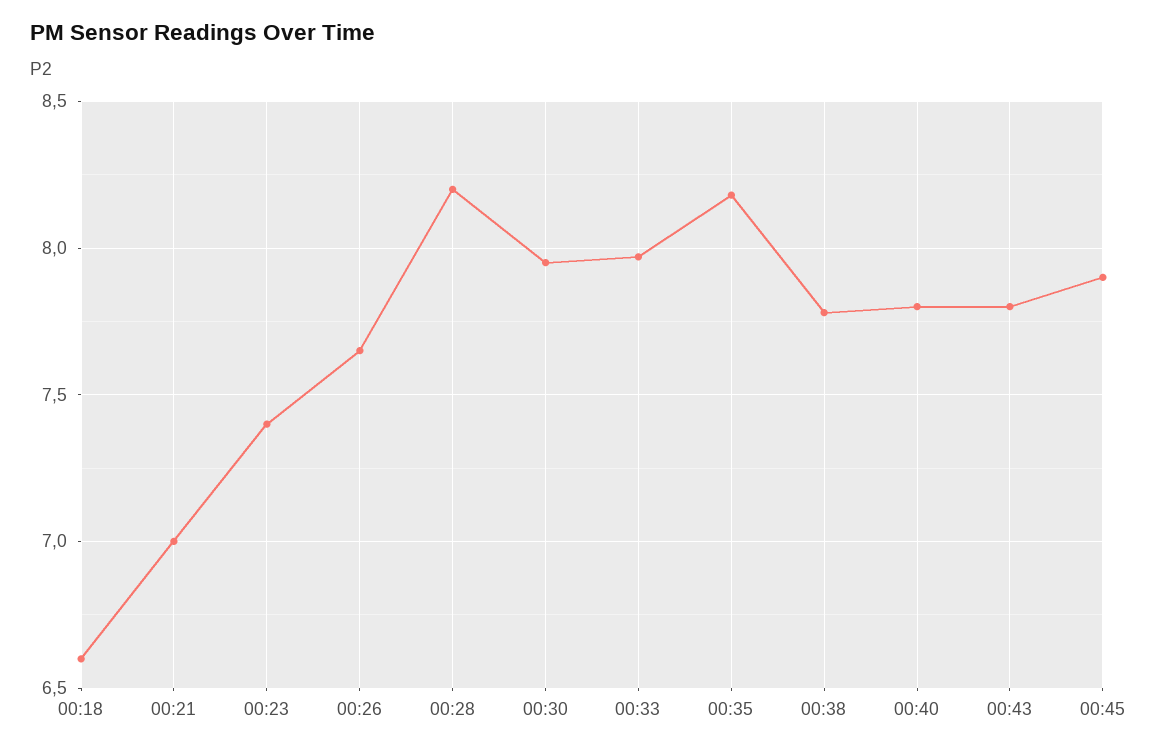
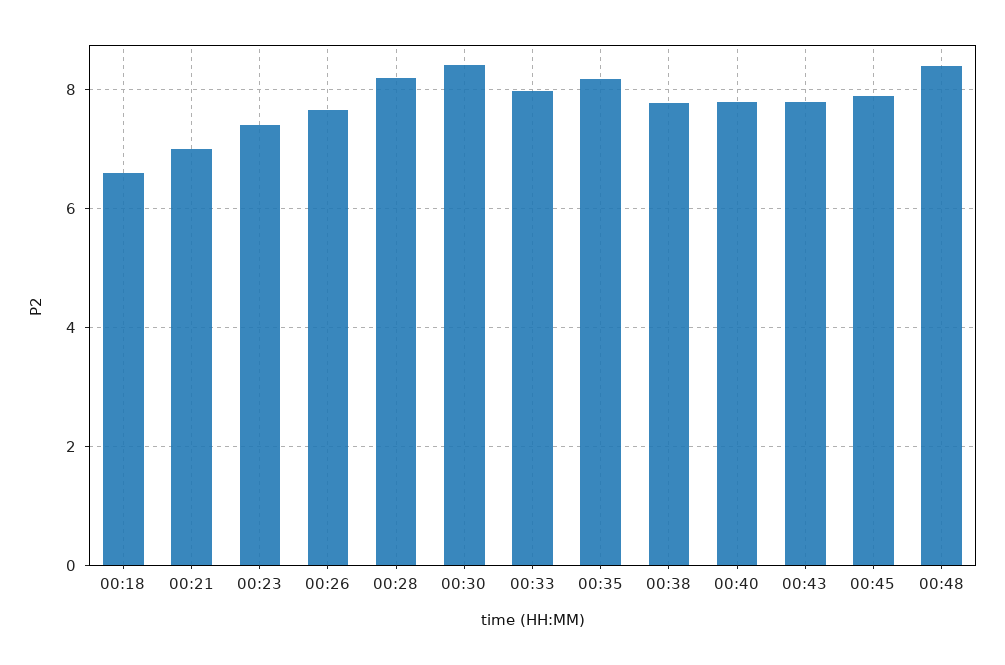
00:30: 7.95 -> 8.4
00:48: none -> 8.4

